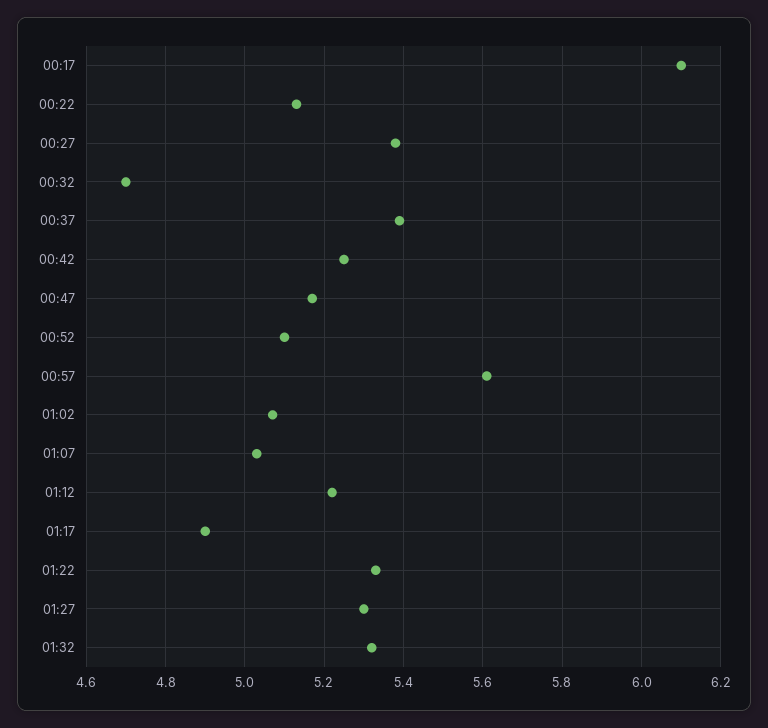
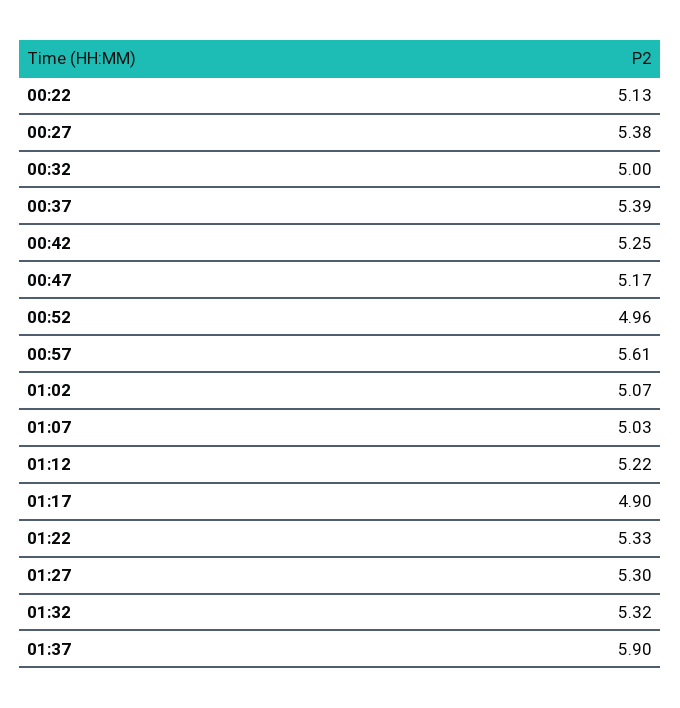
00:17: 6.1 -> none
00:32: 4.7 -> 5
00:52: 5.1 -> 4.96
01:37: none -> 5.9

